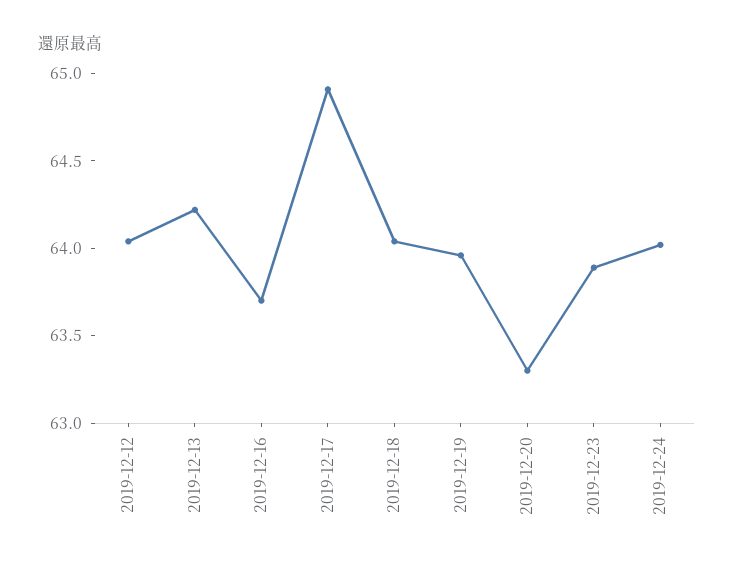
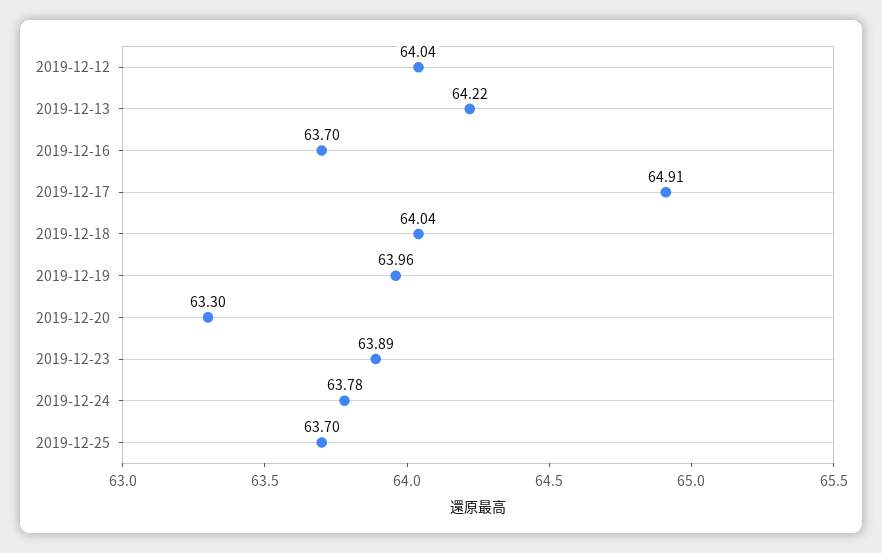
2019-12-24: 64 -> 63.78
2019-12-25: none -> 63.7

